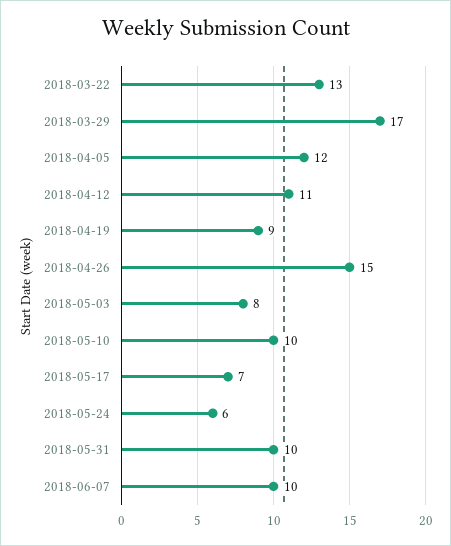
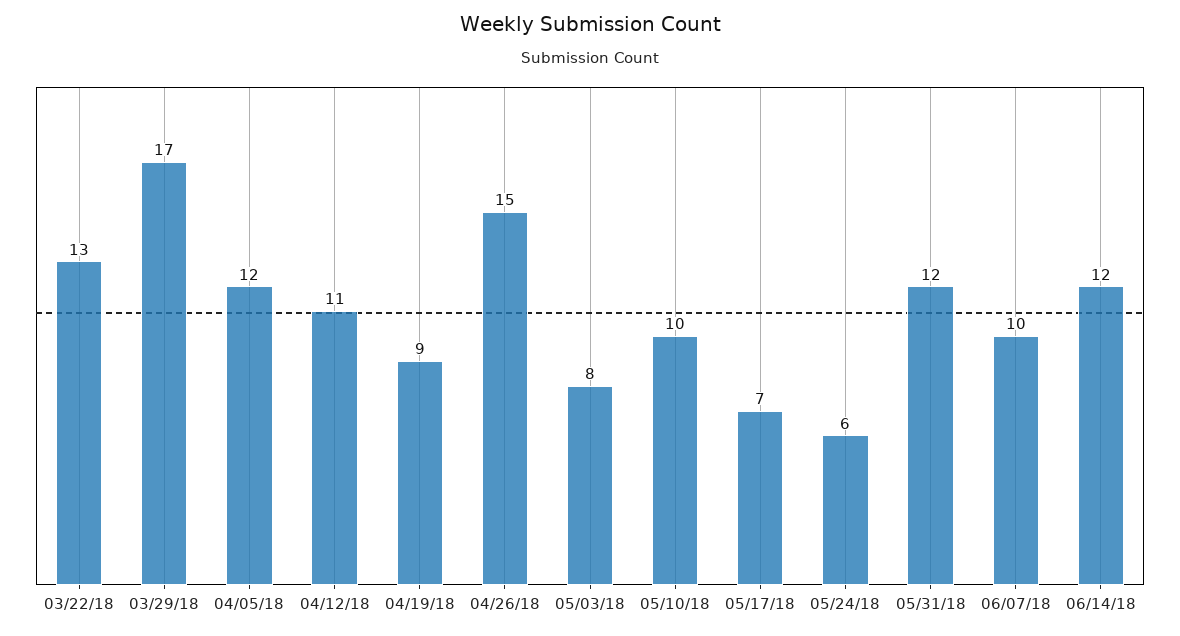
2018-05-31: 10 -> 12
06/14/18: none -> 12

